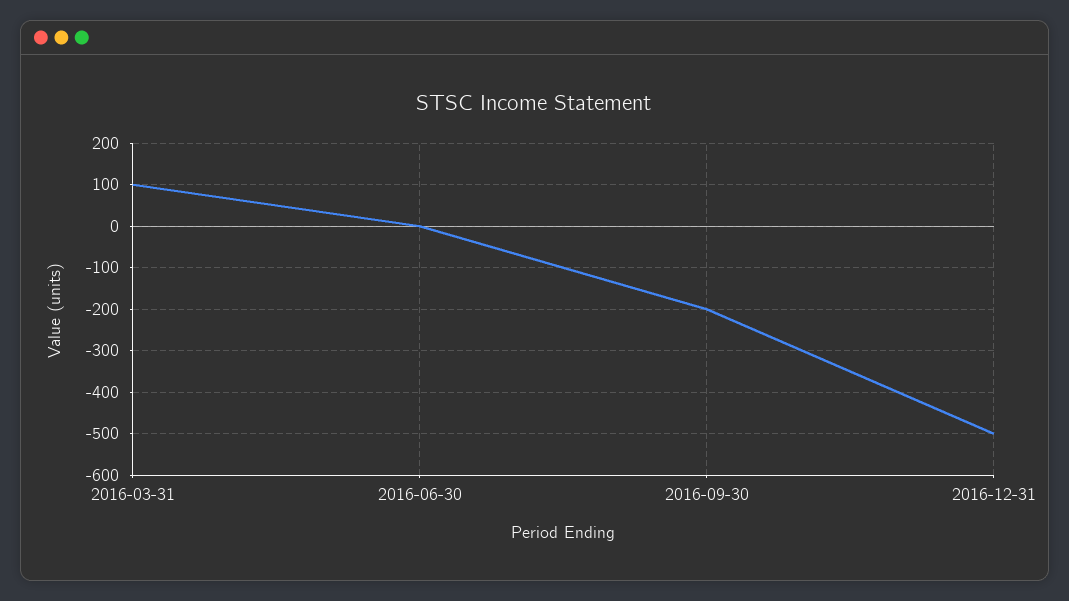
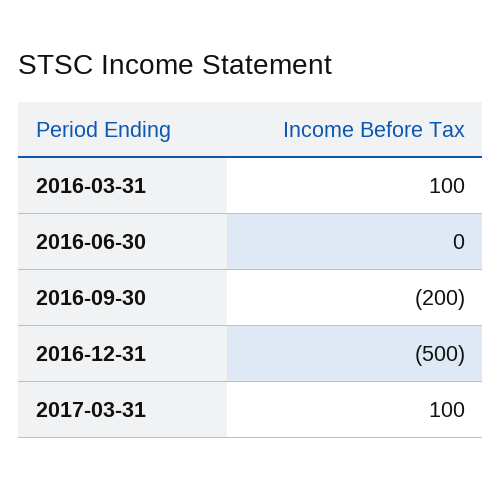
2017-03-31: none -> 100

